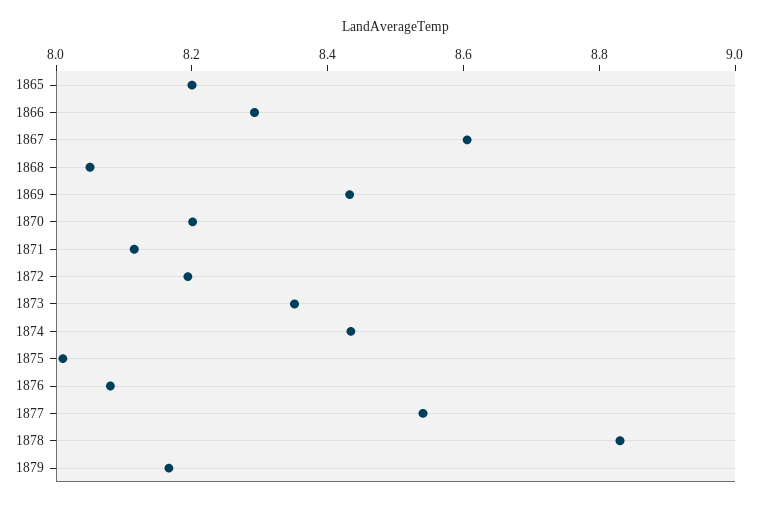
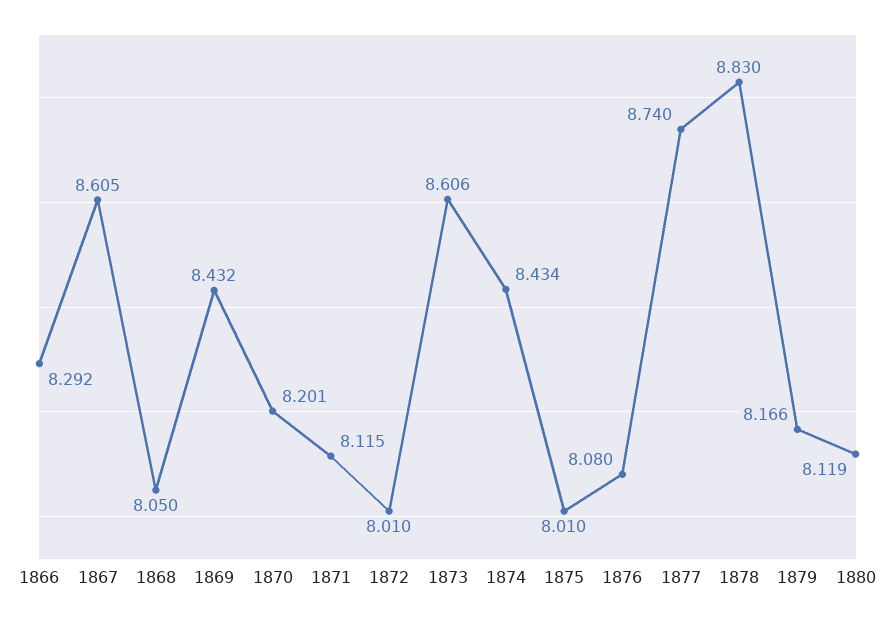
1865: 8.2 -> none
1872: 8.2 -> 8.01
1873: 8.35 -> 8.606
1877: 8.55 -> 8.74
1880: none -> 8.119

